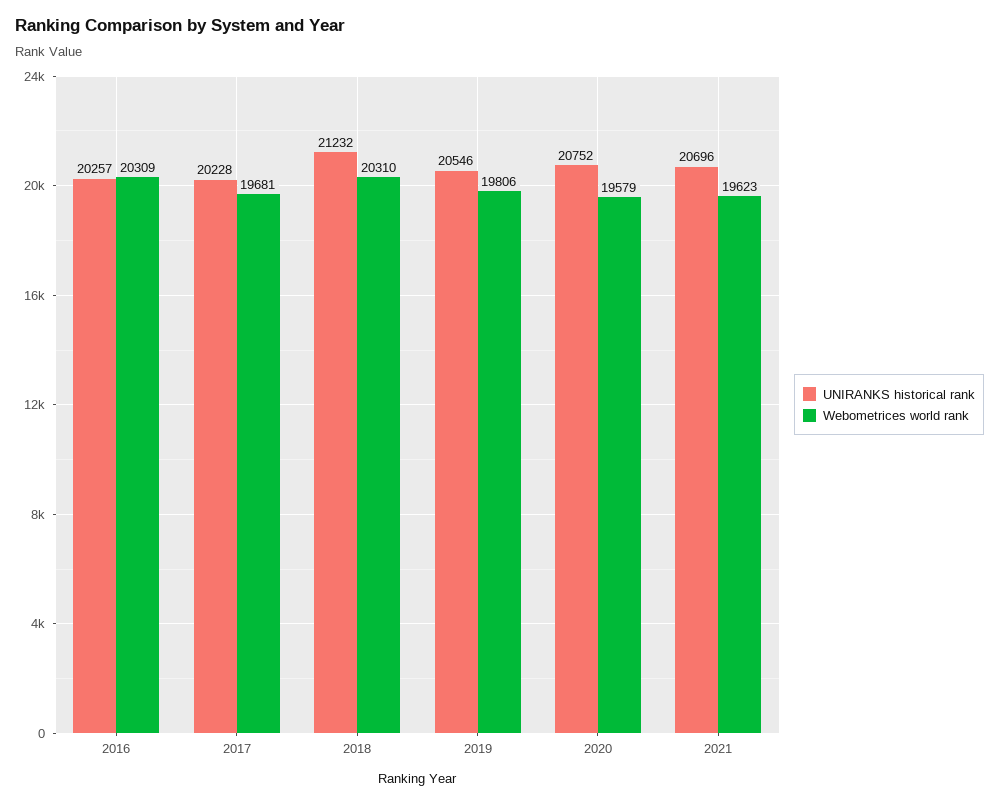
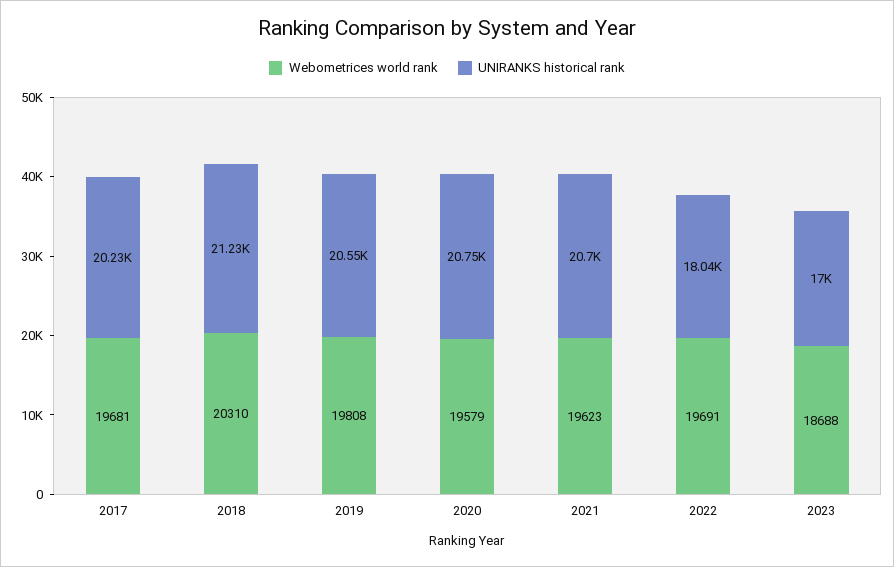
UNIRANKS historical rank, 2016: 20257 -> none
Webometrices world rank, 2016: 20309 -> none
Webometrices world rank, 2019: 19806 -> 19808
Webometrices world rank, 2022: none -> 19691
UNIRANKS historical rank, 2022: none -> 18040
Webometrices world rank, 2023: none -> 18688
UNIRANKS historical rank, 2023: none -> 17000

